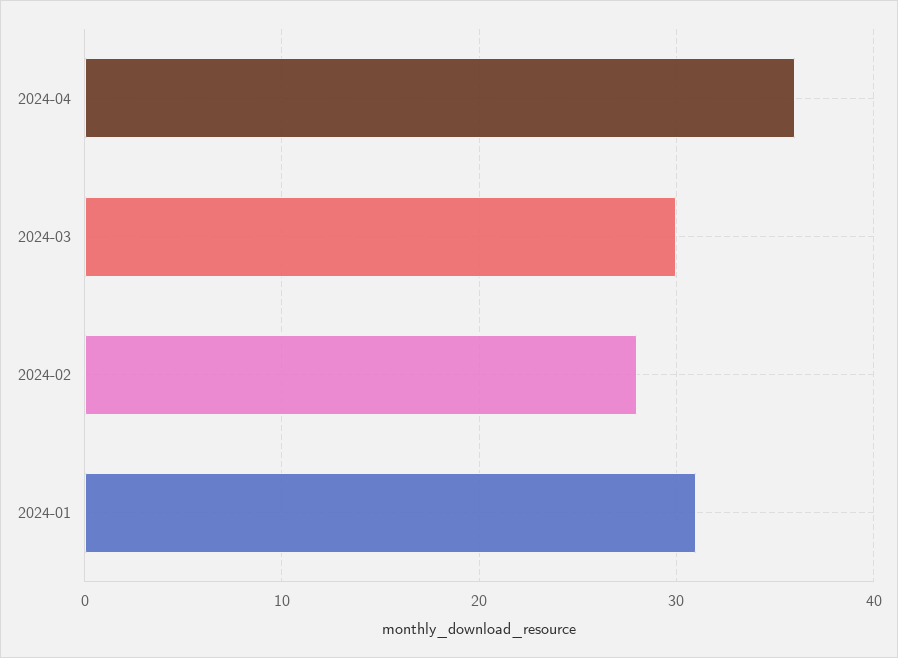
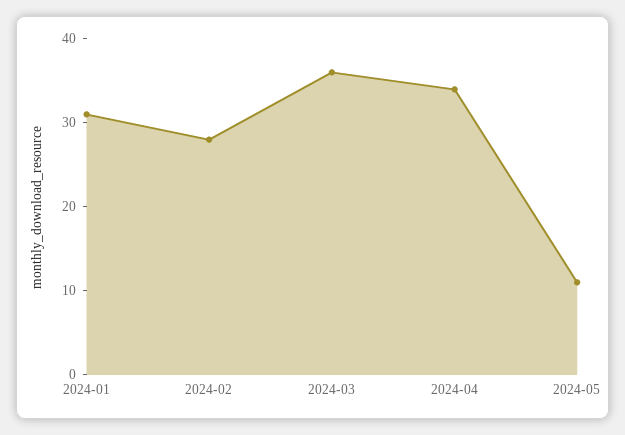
2024-04: 36 -> 34
2024-03: 30 -> 36
2024-05: none -> 11

